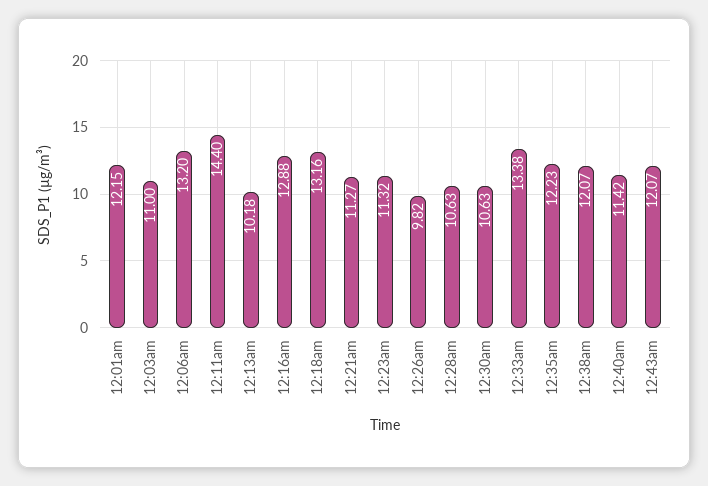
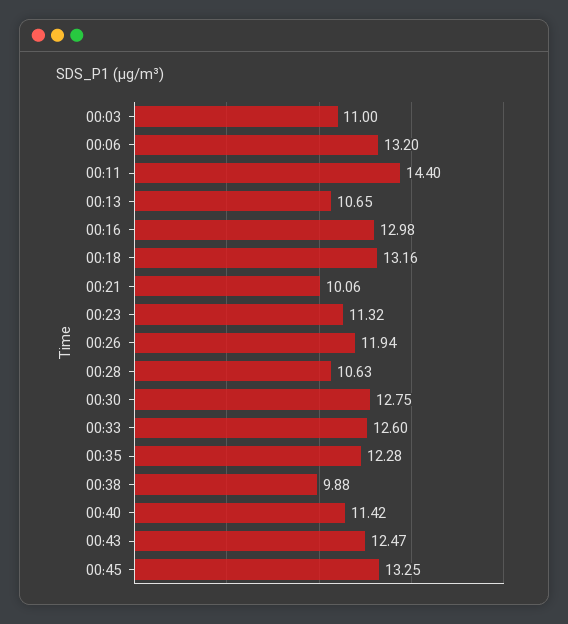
12:01am: 12.15 -> none
12:13am: 10.18 -> 10.65
12:16am: 12.88 -> 12.98
12:21am: 11.27 -> 10.06
12:26am: 9.82 -> 11.94
12:30am: 10.63 -> 12.75
12:33am: 13.38 -> 12.6
12:35am: 12.23 -> 12.28
12:38am: 12.07 -> 9.88
12:43am: 12.07 -> 12.47
00:45: none -> 13.25

